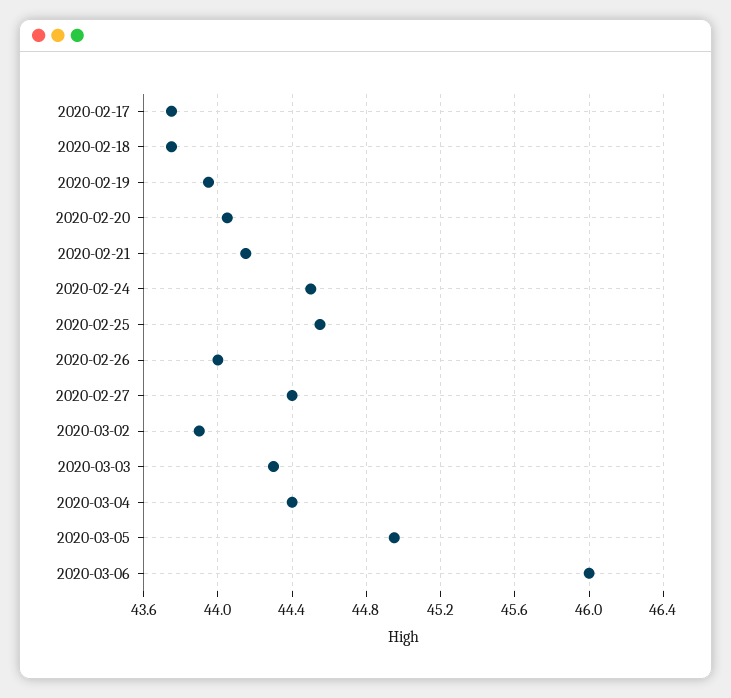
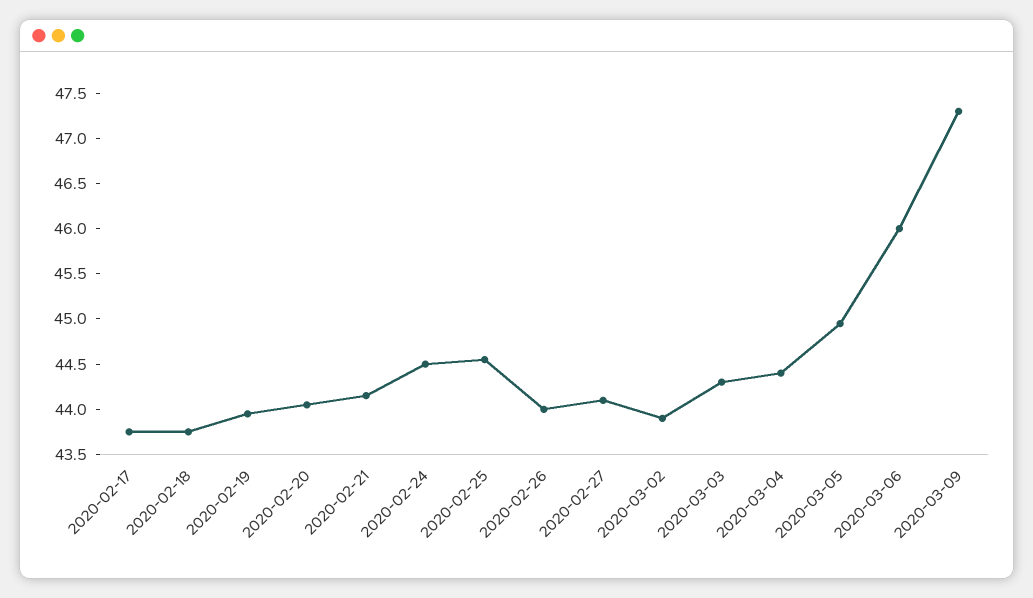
2020-02-27: 44.4 -> 44.1
2020-03-09: none -> 47.3

